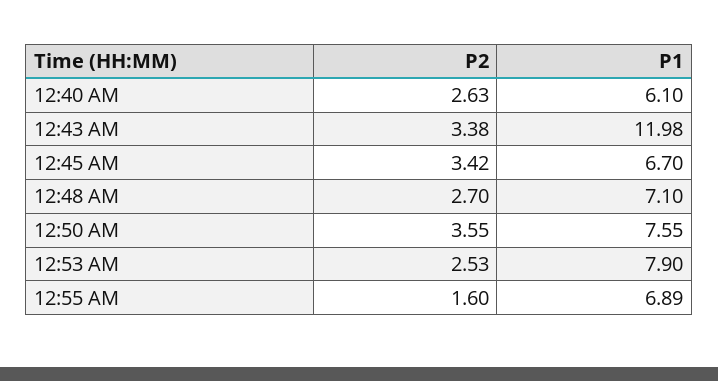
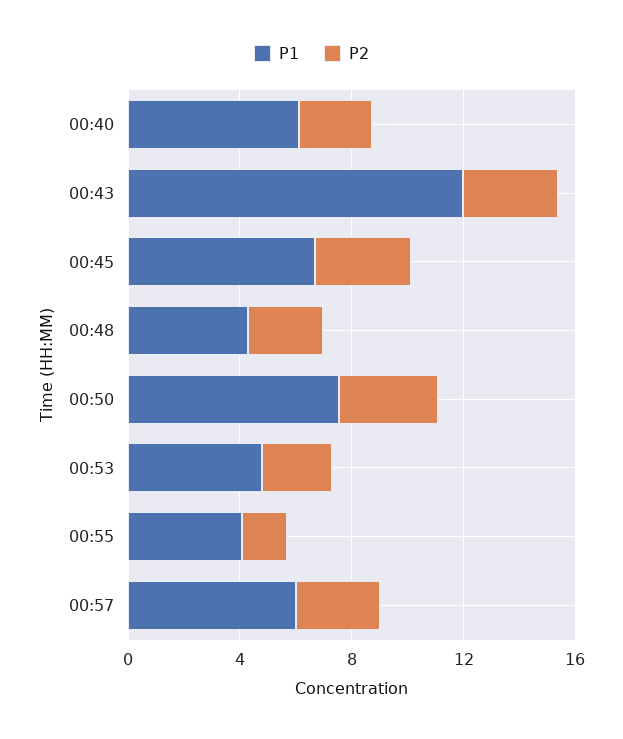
P1, 12:48 AM: 7.1 -> 4
P1, 12:53 AM: 7.9 -> 5
P1, 12:55 AM: 6.89 -> 4
P1, 00:57: none -> 6
P2, 00:57: none -> 3

